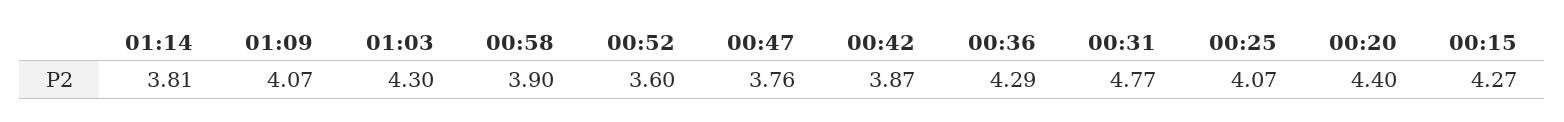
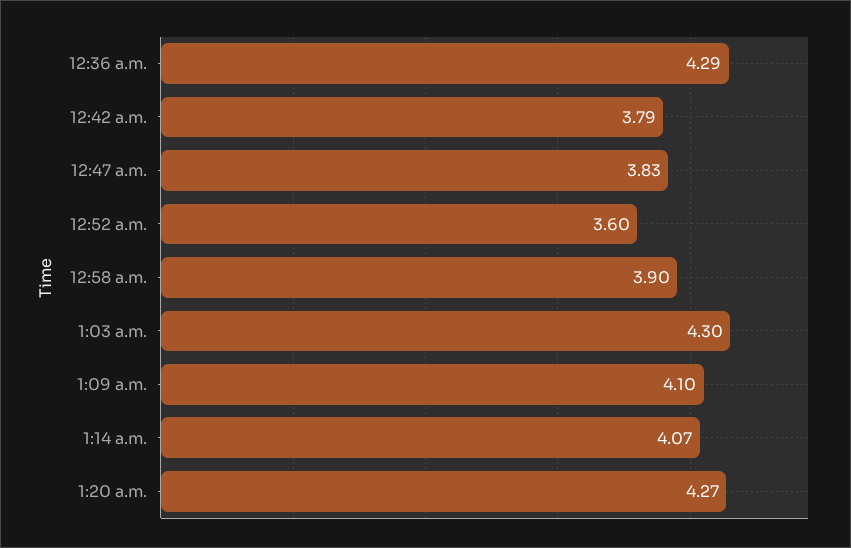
01:14: 3.81 -> 4.07
01:09: 4.07 -> 4.1
00:47: 3.76 -> 3.83
00:42: 3.87 -> 3.79
00:31: 4.77 -> none
00:25: 4.07 -> none
00:20: 4.4 -> none
00:15: 4.27 -> none
1:20 a.m.: none -> 4.27

